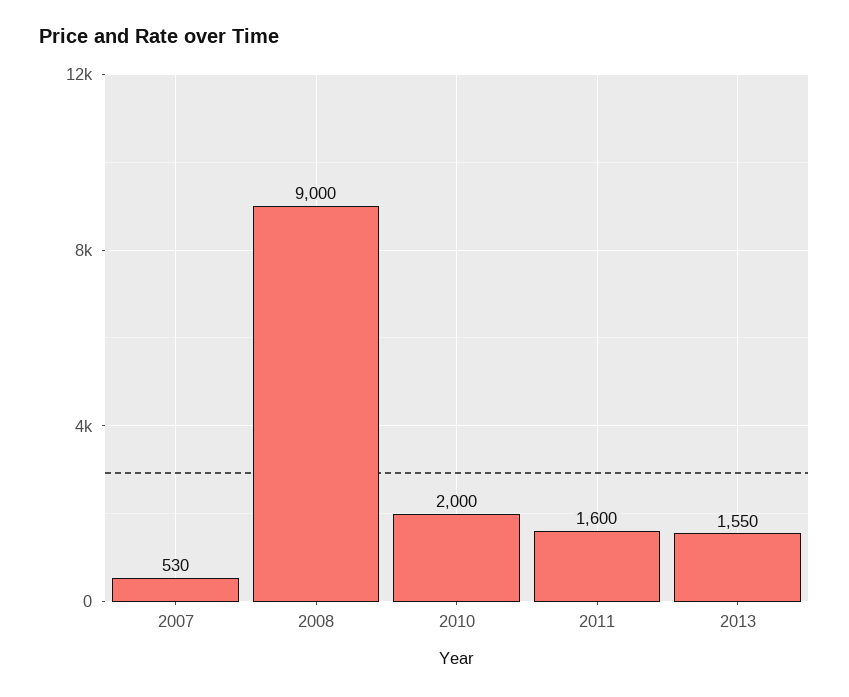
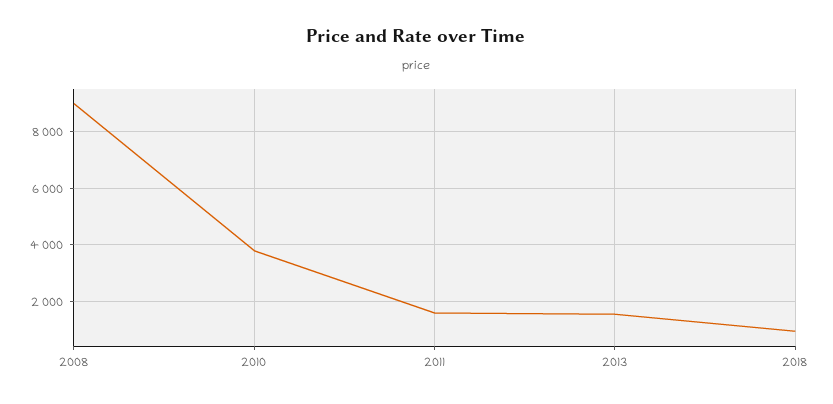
2007: 530 -> none
2010: 2000 -> 3750
2018: none -> 1000

